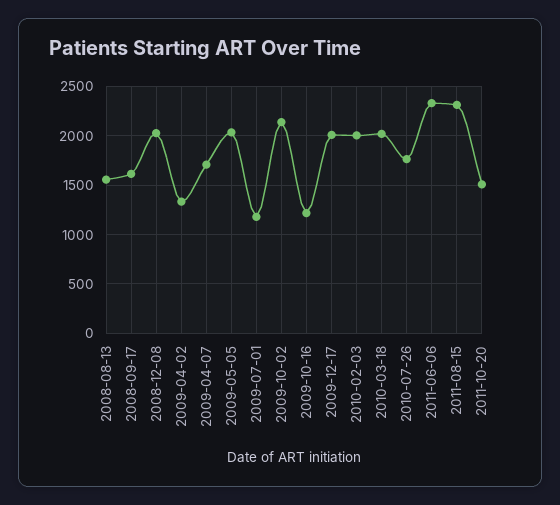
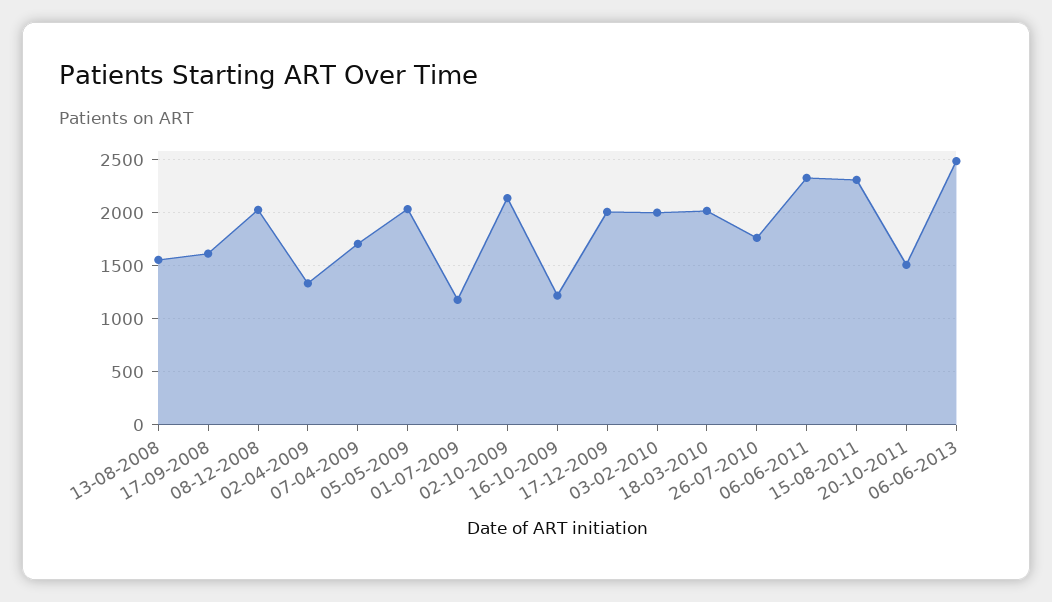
06-06-2013: none -> 2500

